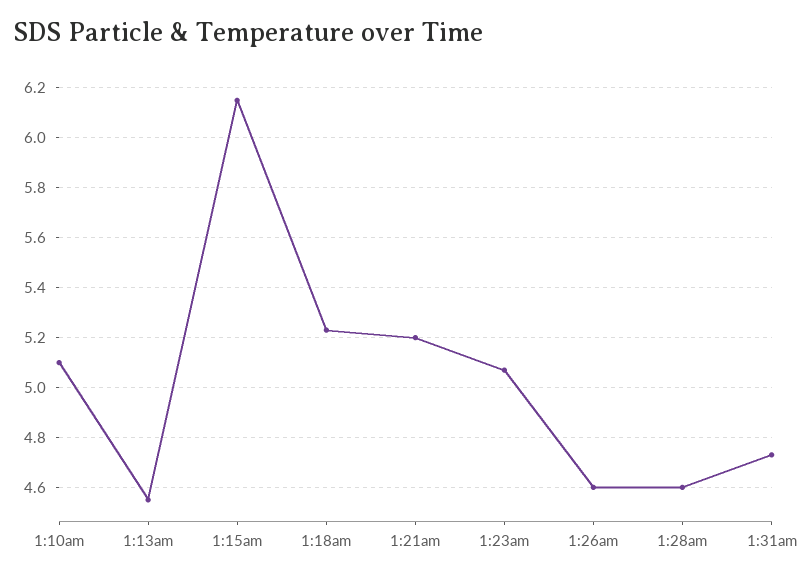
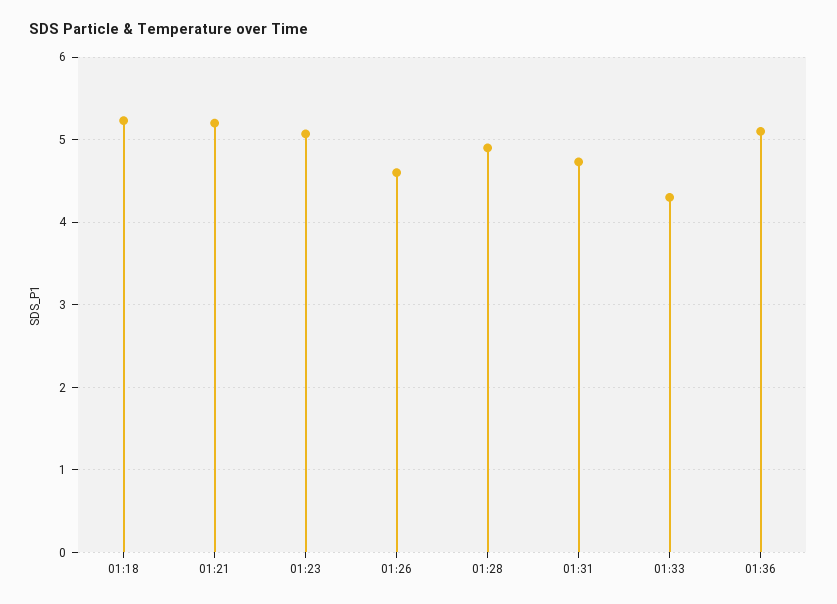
1:10am: 5.1 -> none
1:13am: 4.55 -> none
1:15am: 6.15 -> none
1:28am: 4.6 -> 4.9
01:33: none -> 4.3
01:36: none -> 5.1

